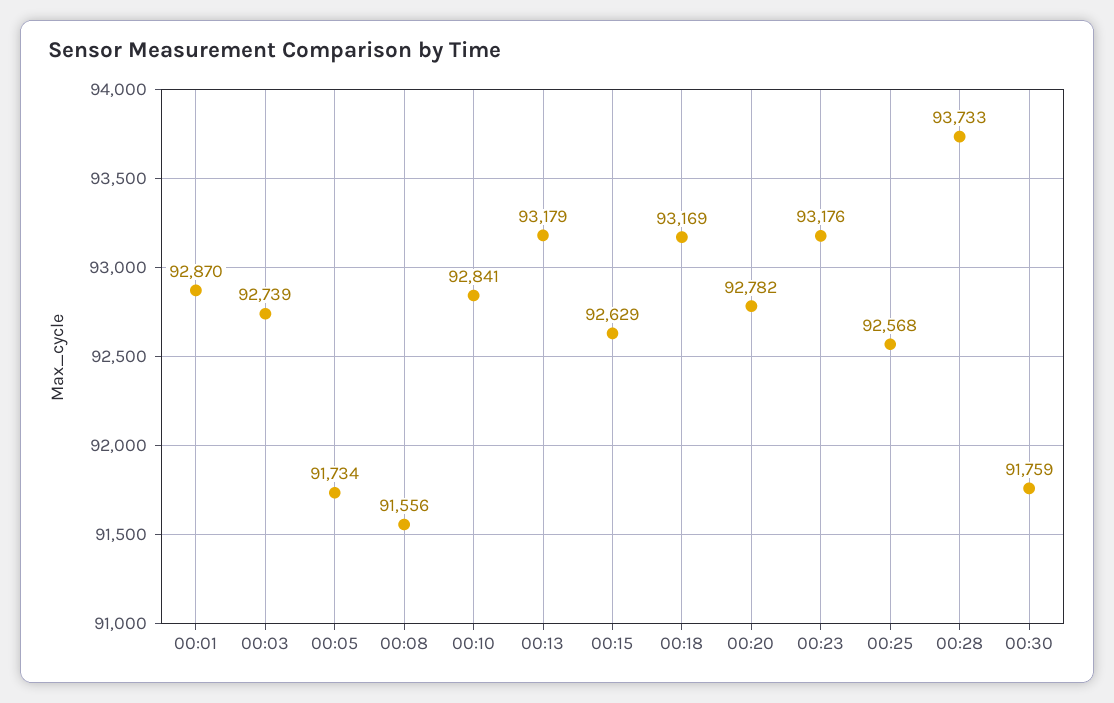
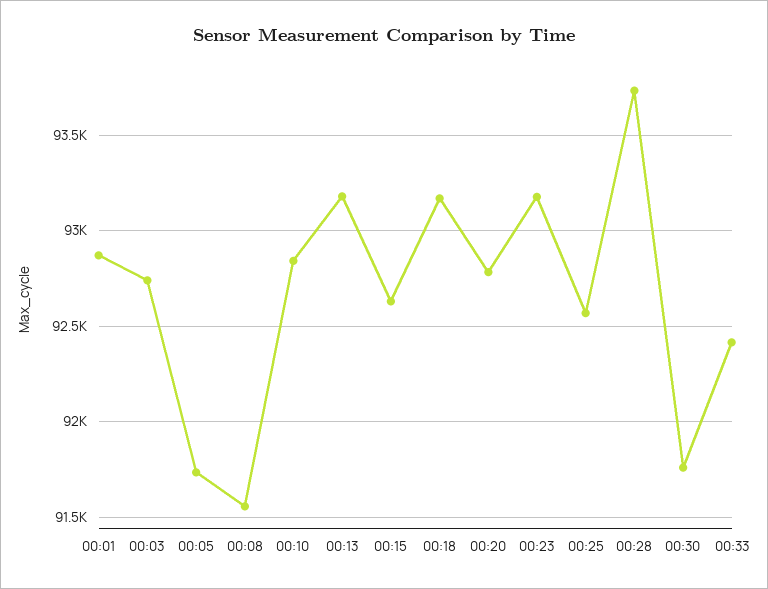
00:33: none -> 92400

